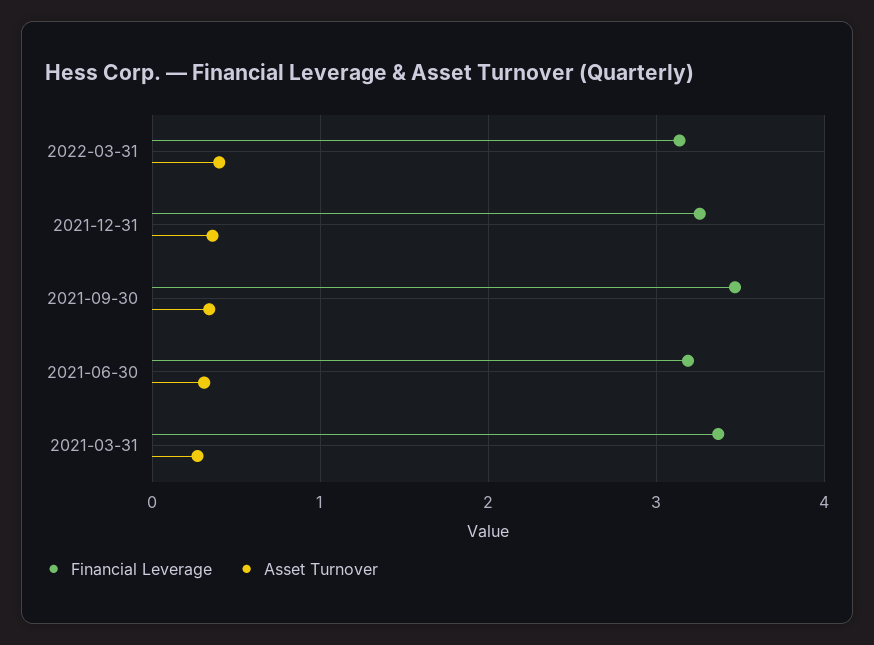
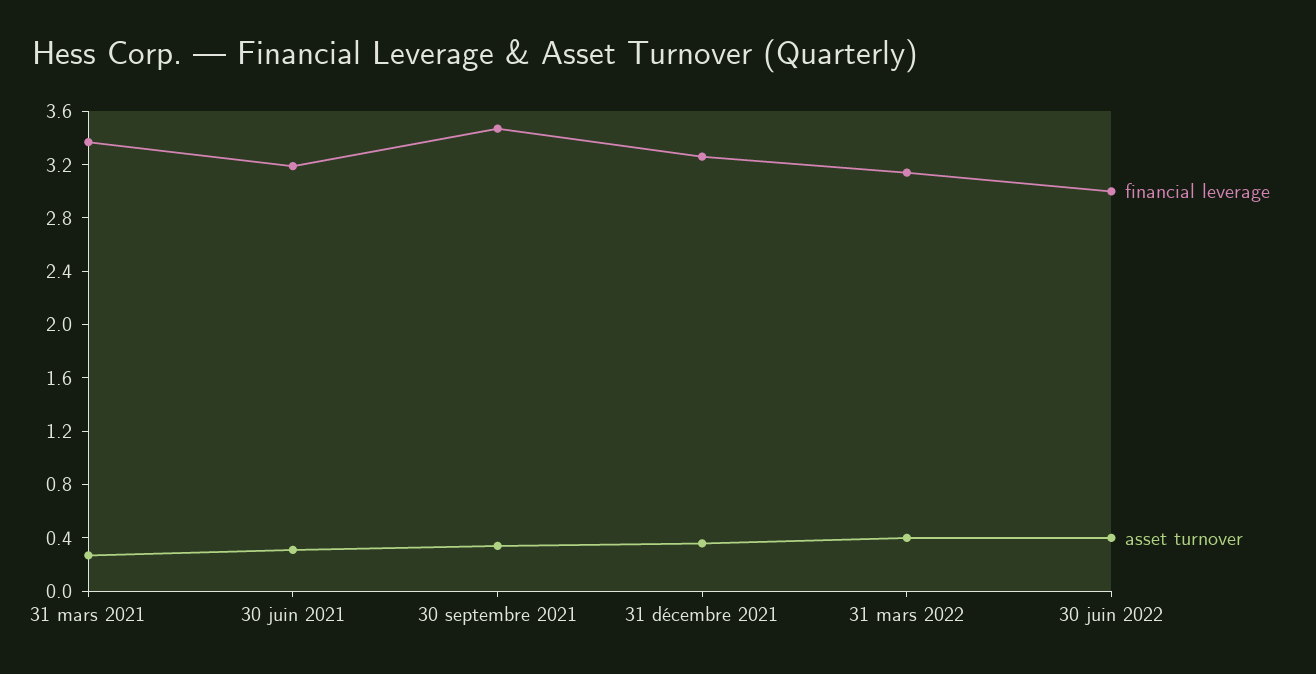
Financial Leverage, 30 juin 2022: none -> 3
Asset Turnover, 30 juin 2022: none -> 0.4

